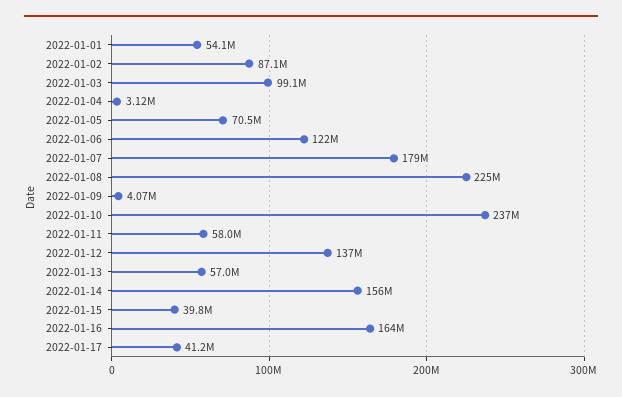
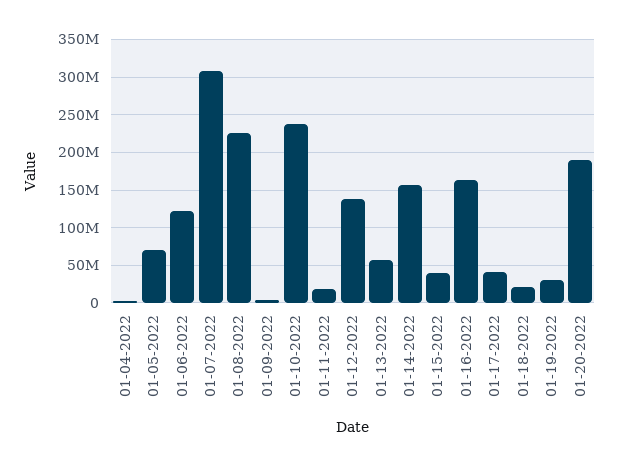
2022-01-01: 54100000 -> none
2022-01-02: 87100000 -> none
2022-01-03: 99100000 -> none
2022-01-07: 179000000 -> 310000000
2022-01-11: 58000000 -> 20000000
01-18-2022: none -> 20000000
01-19-2022: none -> 30000000
01-20-2022: none -> 190000000

